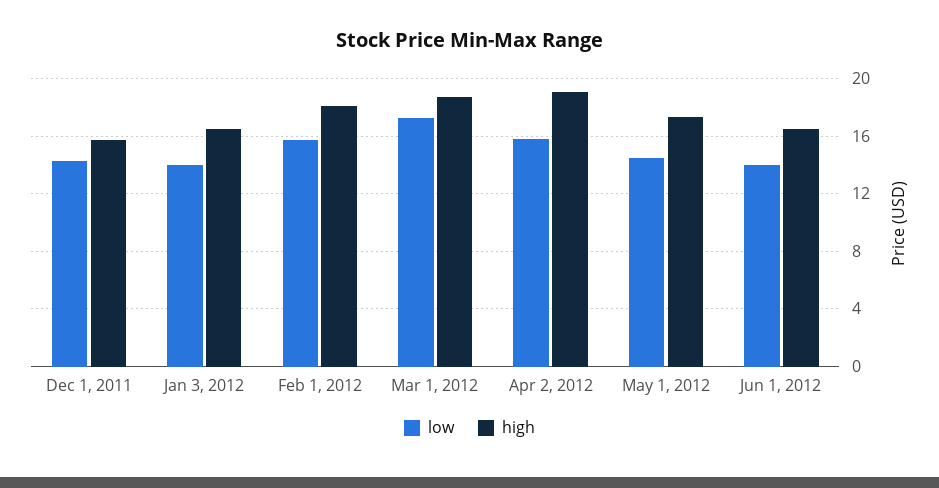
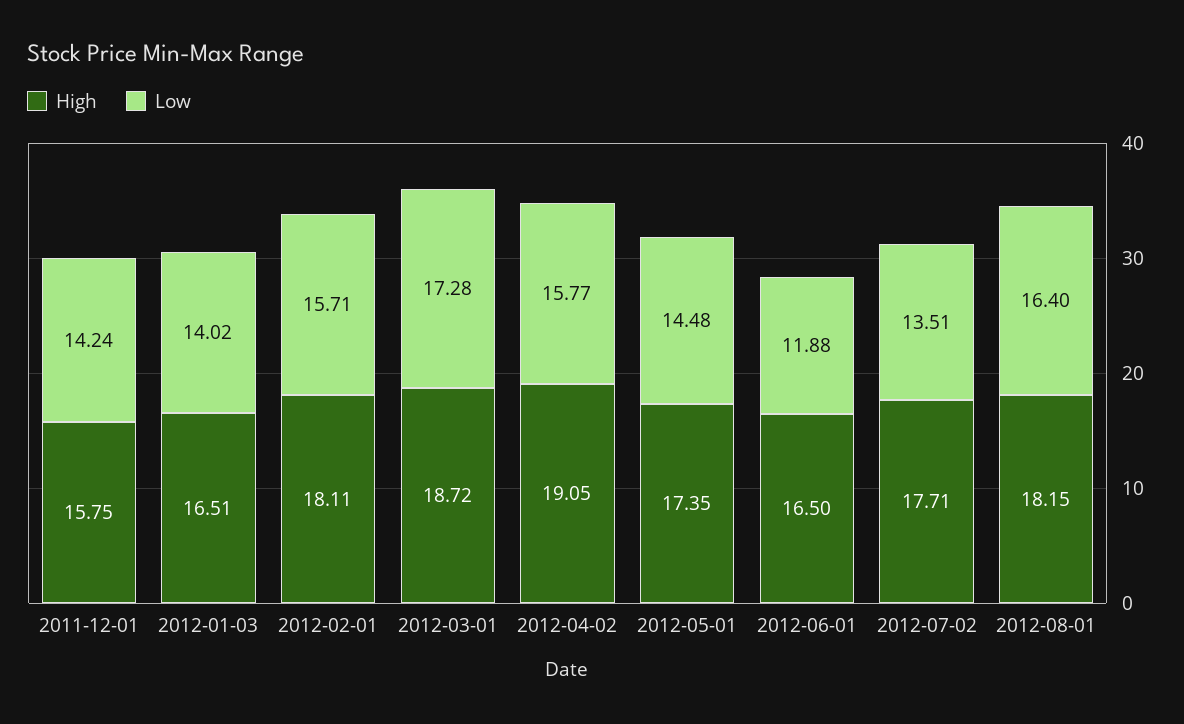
low, Jun 1, 2012: 14 -> 11.88
high, 2012-07-02: none -> 17.71
low, 2012-07-02: none -> 13.51
high, 2012-08-01: none -> 18.15
low, 2012-08-01: none -> 16.4

